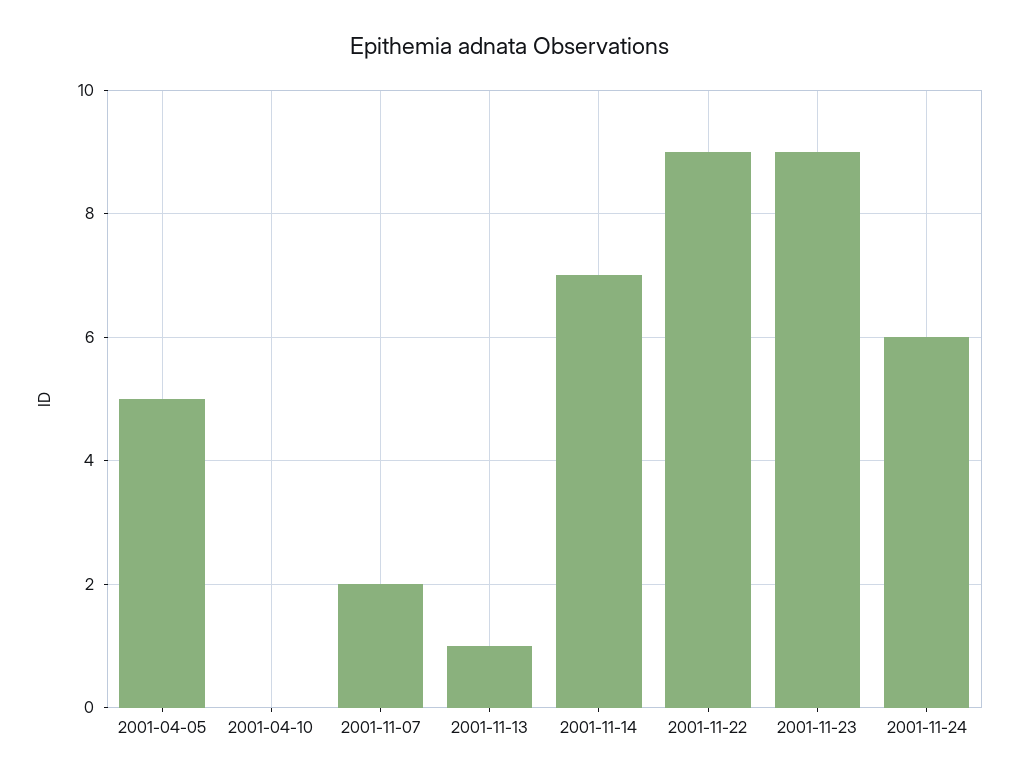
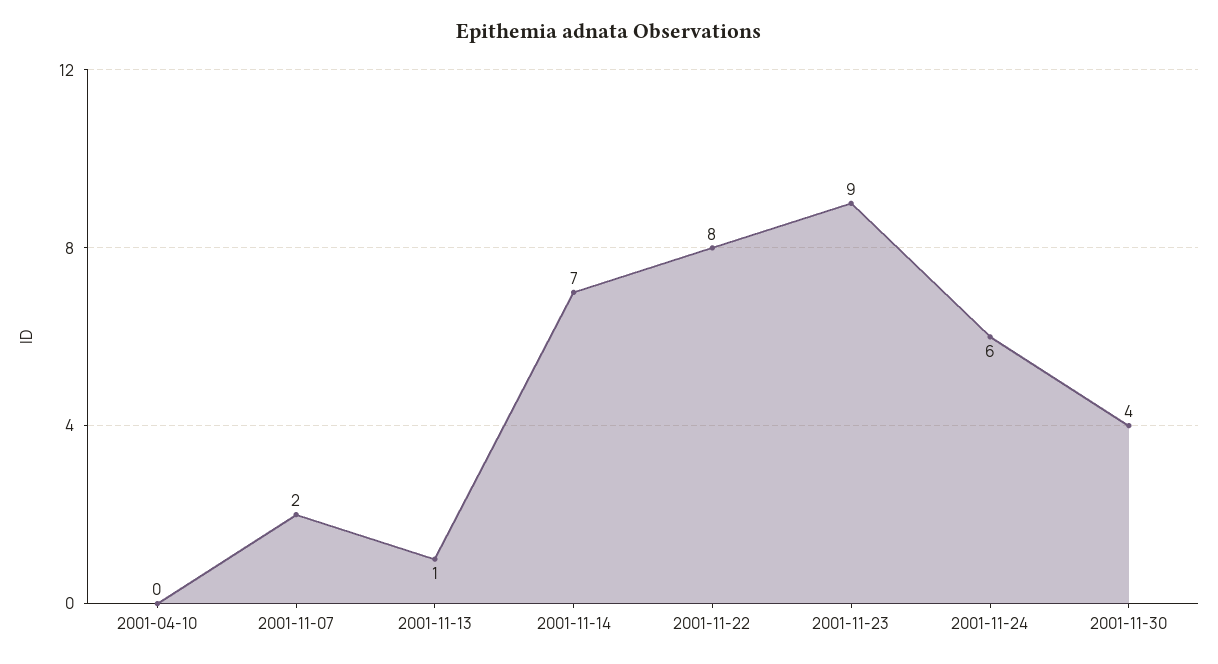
2001-04-05: 5 -> none
2001-11-22: 9 -> 8
2001-11-30: none -> 4

